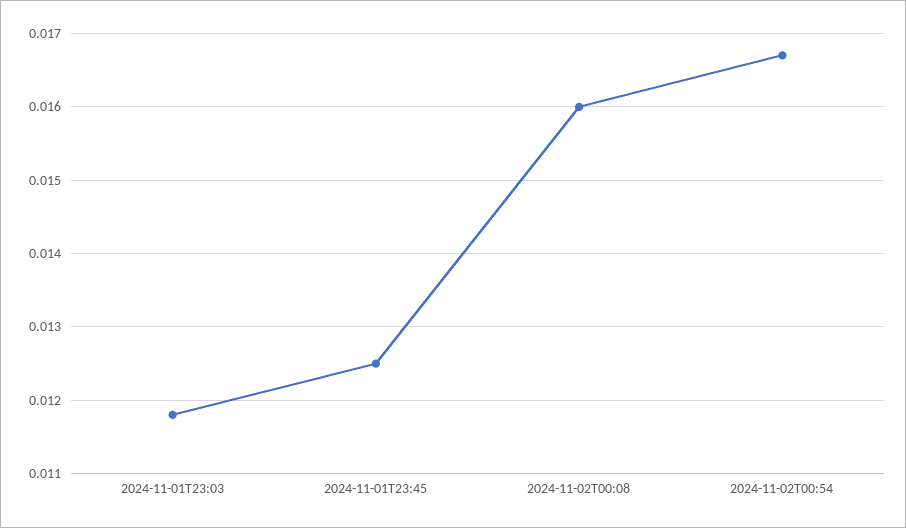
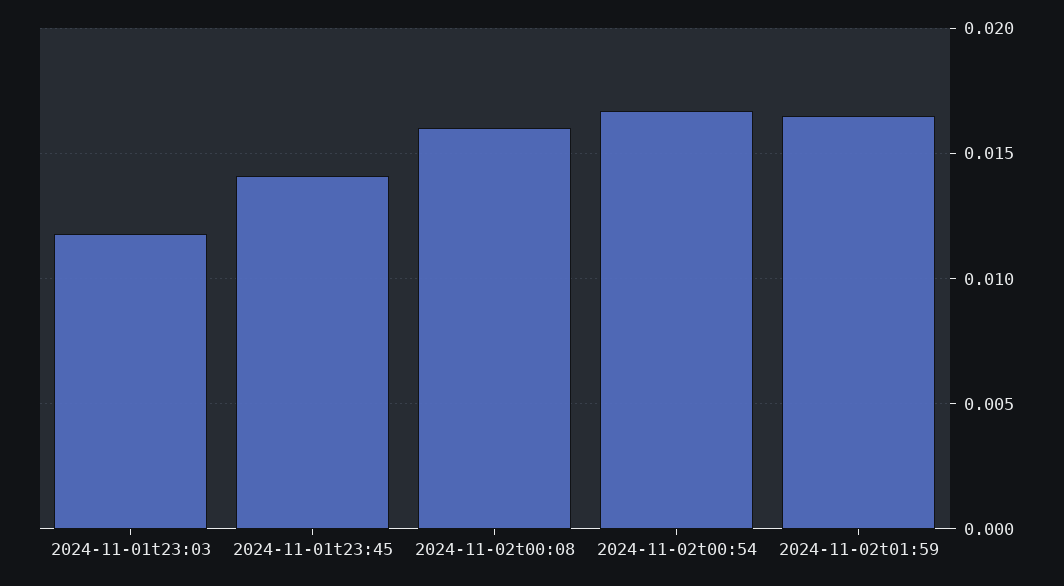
2024-11-01T23:45: 0.0125 -> 0.014
2024-11-02t01:59: none -> 0.0165

